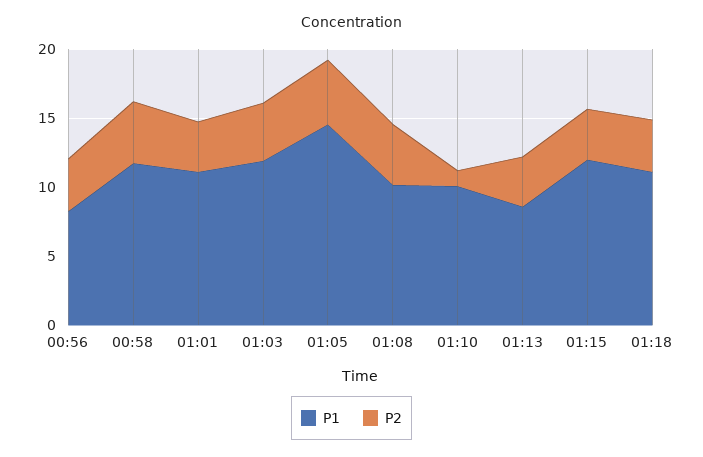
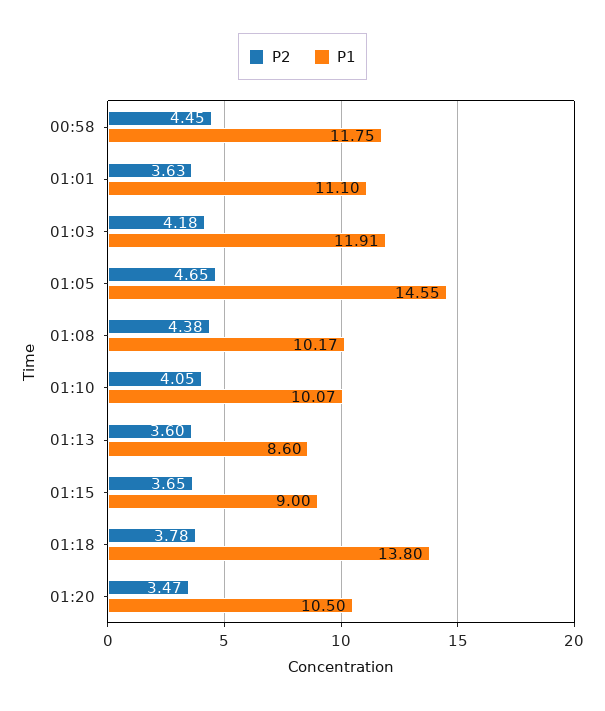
P1, 00:56: 8 -> none
P2, 00:56: 4 -> none
P2, 01:10: 1 -> 4.05
P1, 01:15: 12 -> 9
P1, 01:18: 11 -> 13.8
P2, 01:20: none -> 3.47
P1, 01:20: none -> 10.5

